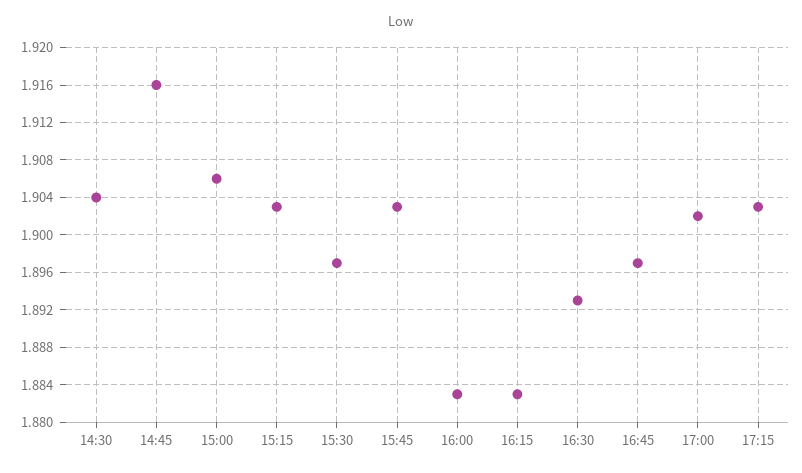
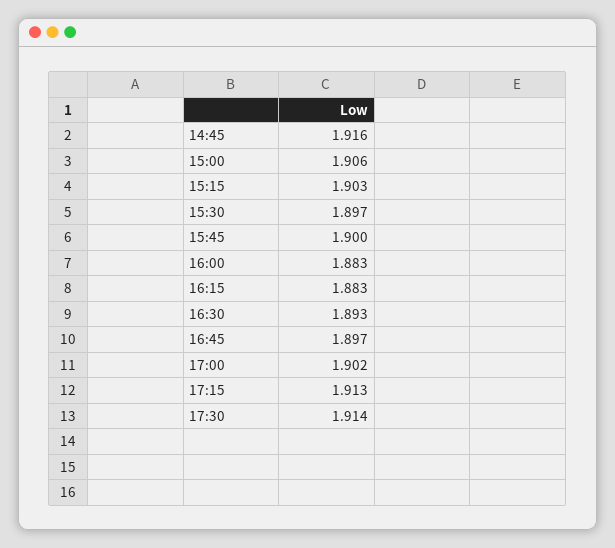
14:30: 1.904 -> none
15:45: 1.903 -> 1.9
17:15: 1.903 -> 1.913
17:30: none -> 1.914

